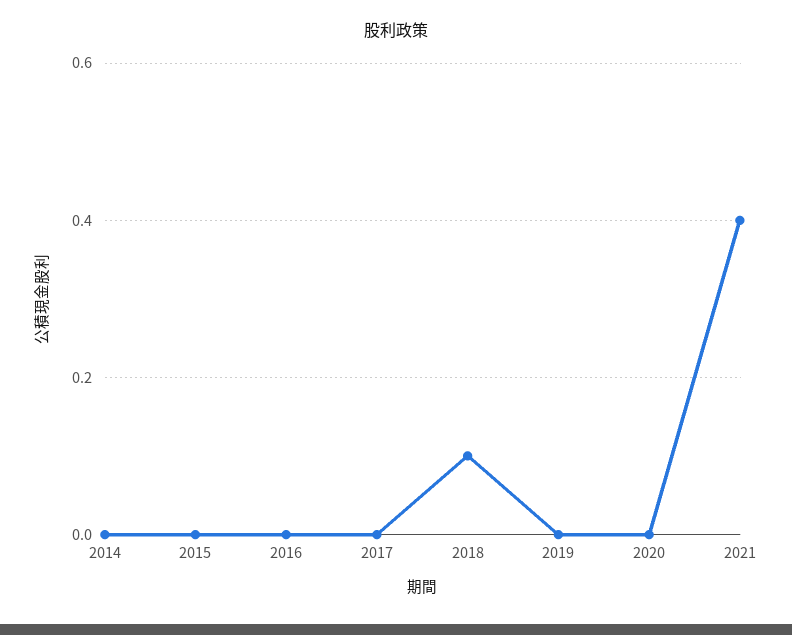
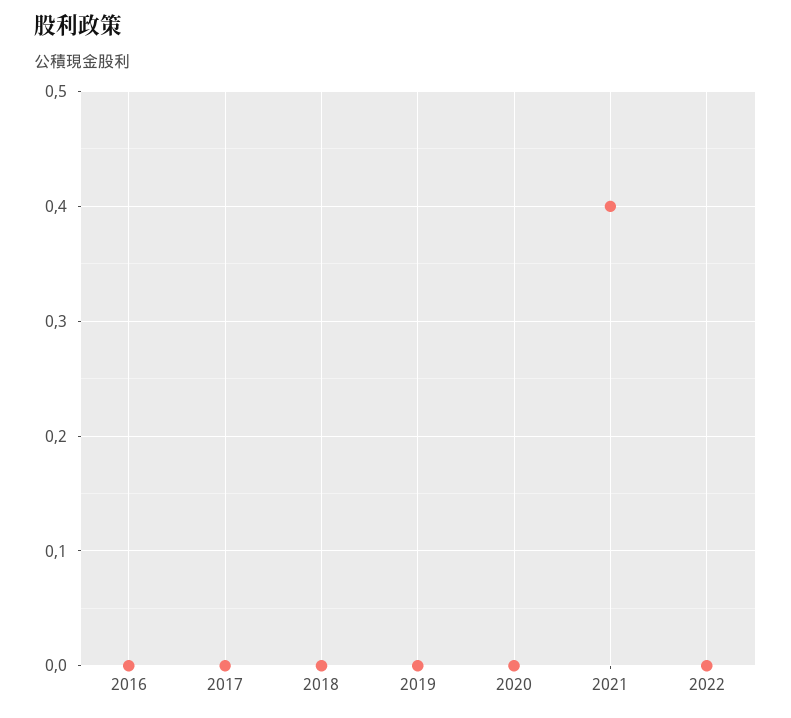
2014: 0 -> none
2015: 0 -> none
2018: 0.1 -> 0
2022: none -> 0

